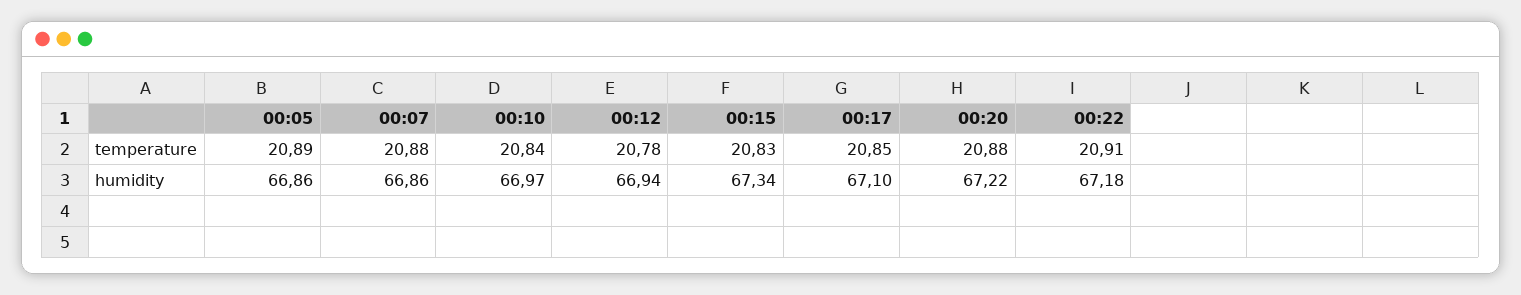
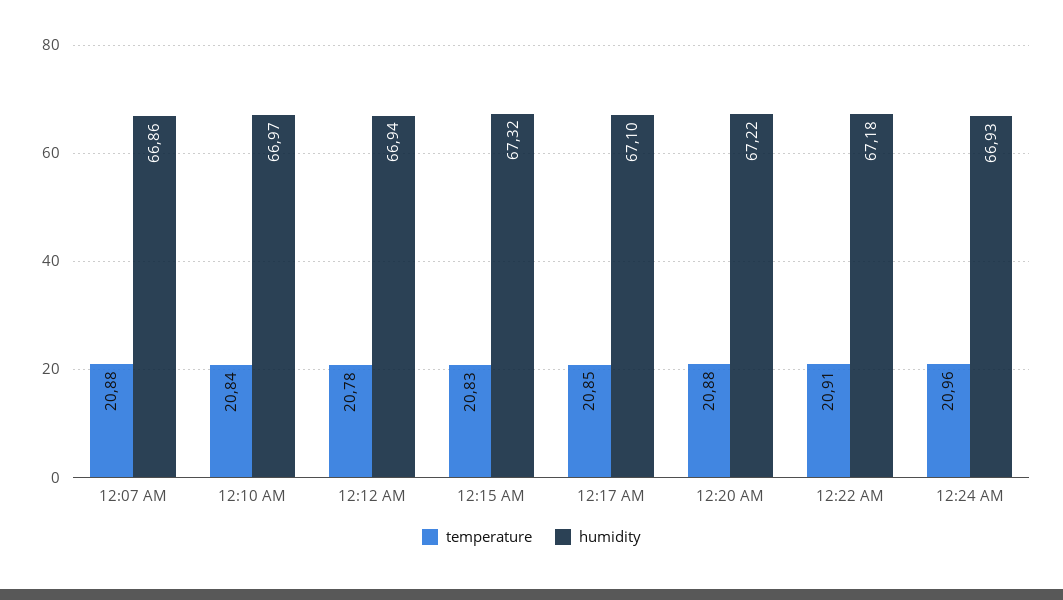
temperature, 00:05: 20.89 -> none
humidity, 00:05: 66.86 -> none
humidity, 00:15: 67.34 -> 67.32
temperature, 12:24 AM: none -> 20.96
humidity, 12:24 AM: none -> 66.93

